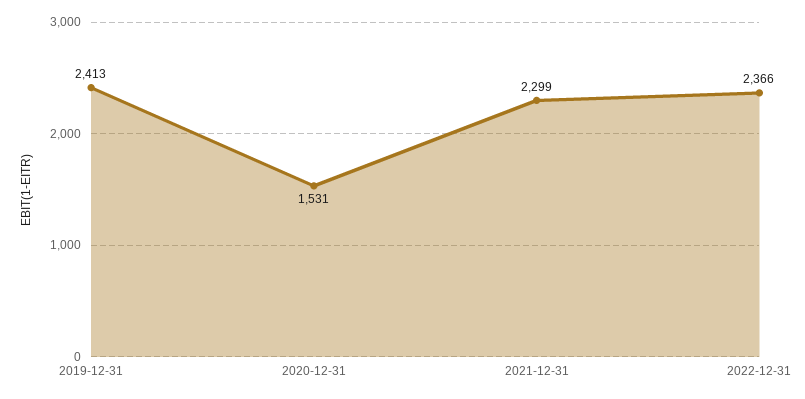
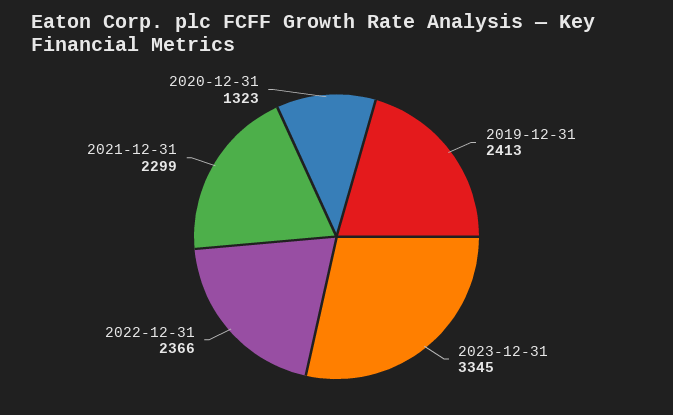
2020-12-31: 1531 -> 1323
2023-12-31: none -> 3345

